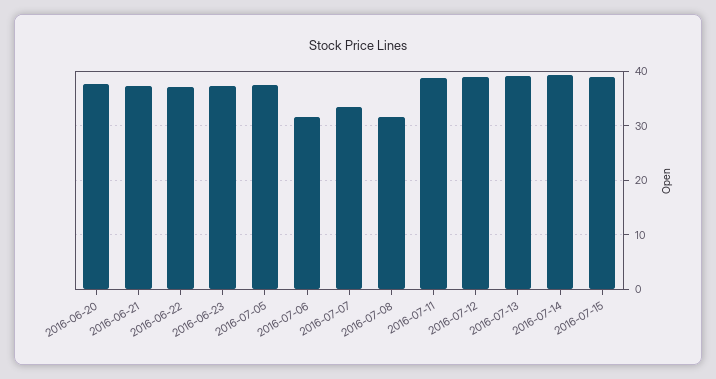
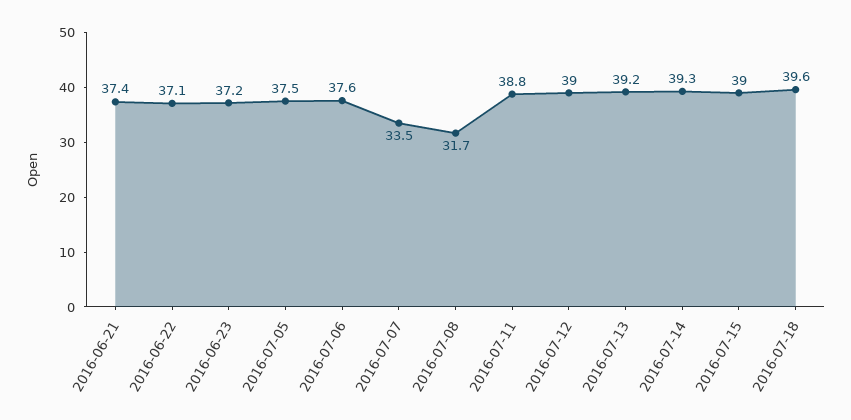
2016-06-20: 38 -> none
2016-07-06: 32 -> 37.6
2016-07-18: none -> 39.6

